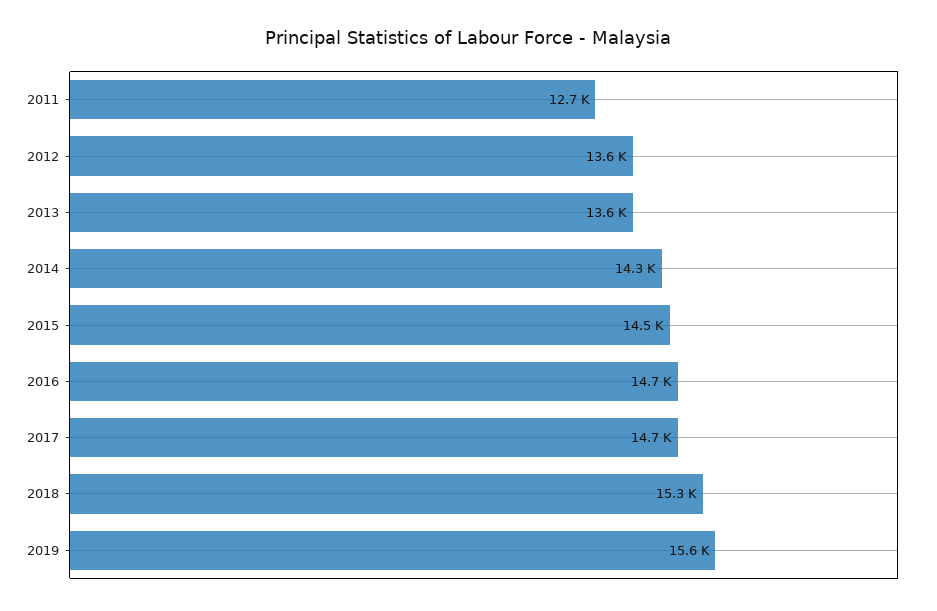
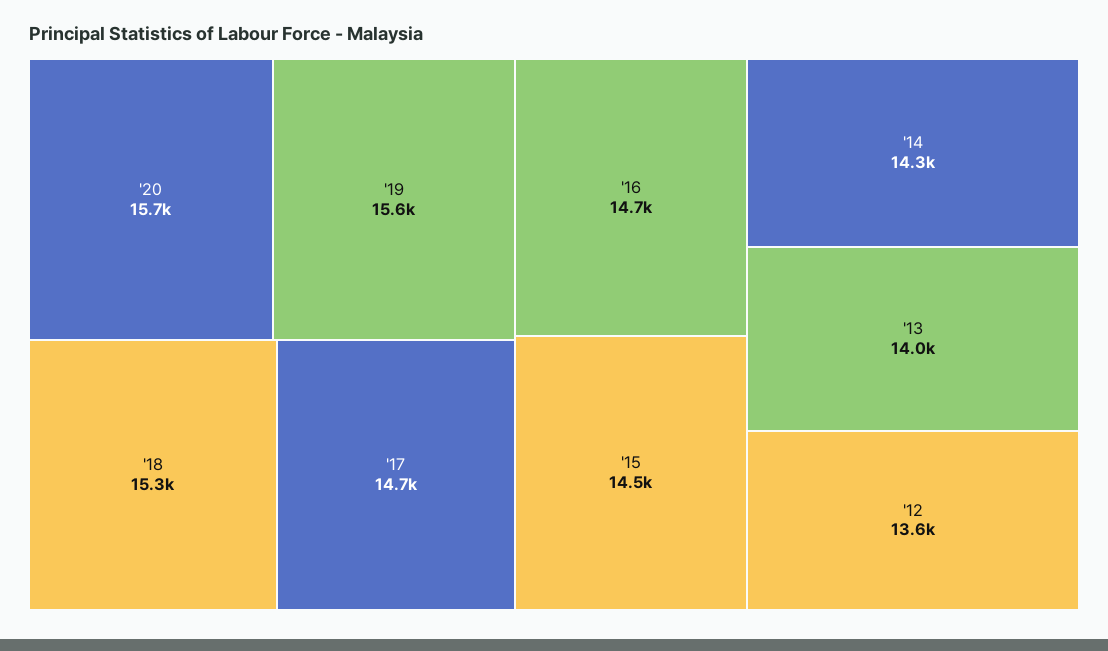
2011: 12700 -> none
2013: 13600 -> 14000
'20: none -> 15700

